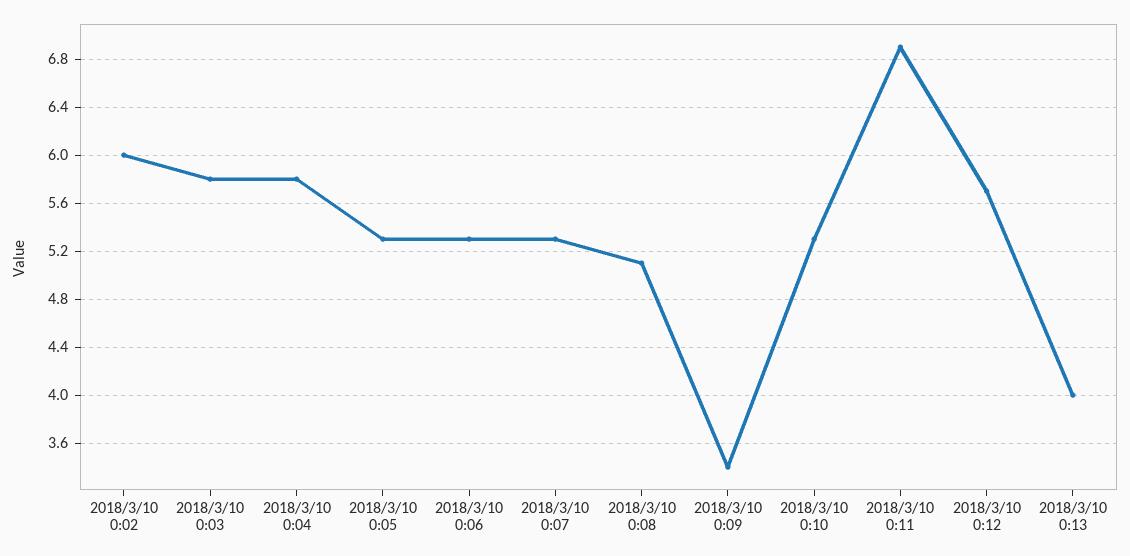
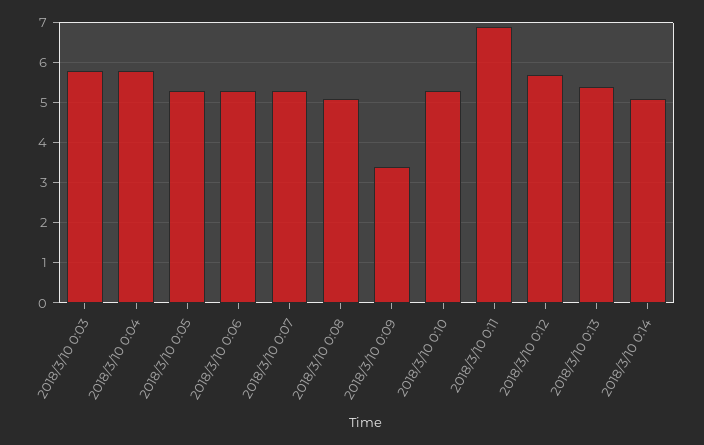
2018/3/10 0:02: 6 -> none
2018/3/10 0:13: 4 -> 5.5
2018/3/10 0:14: none -> 5

